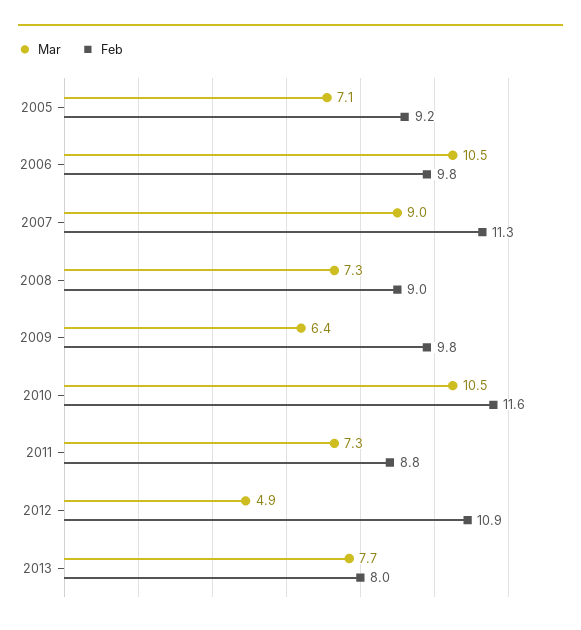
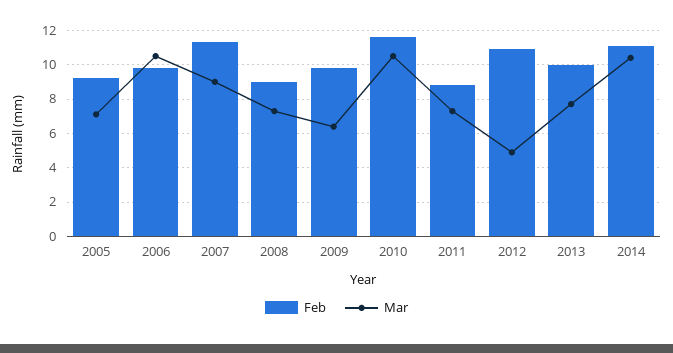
Feb, 2013: 8 -> 10
Feb, 2014: none -> 11
Mar, 2014: none -> 10.5

